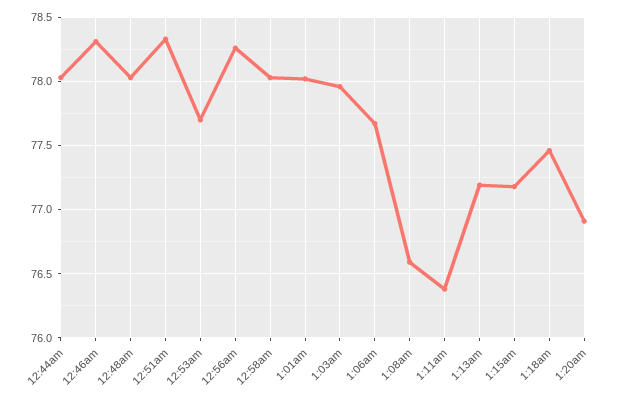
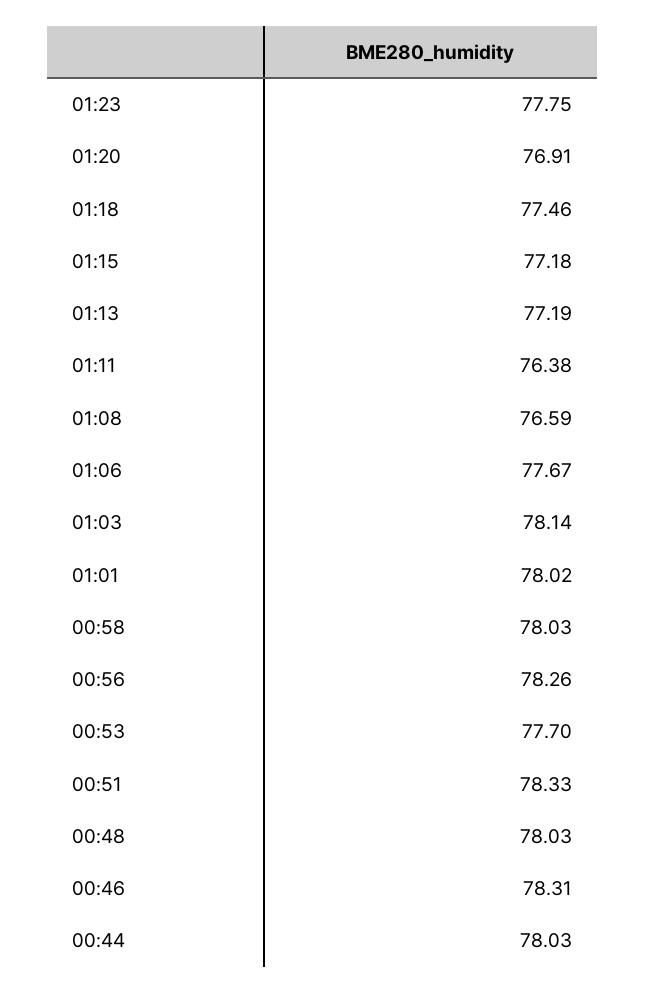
1:03am: 77.95 -> 78.14
01:23: none -> 77.75

